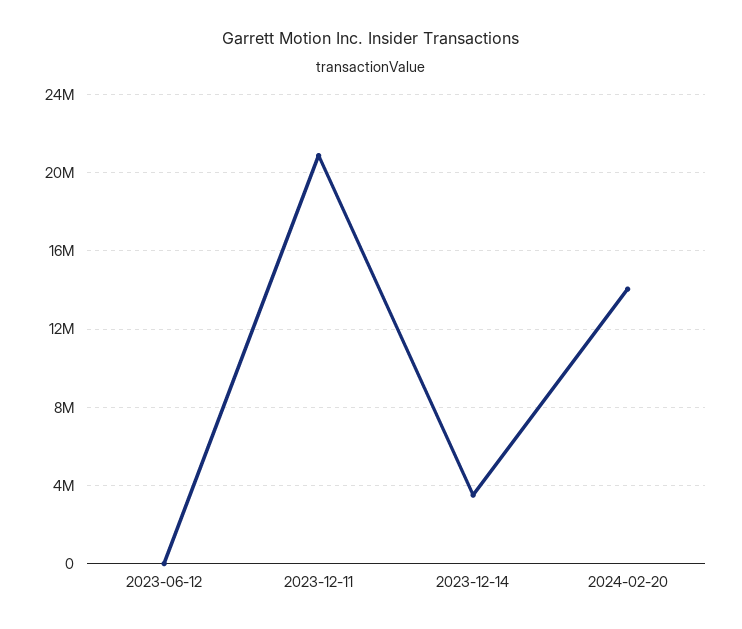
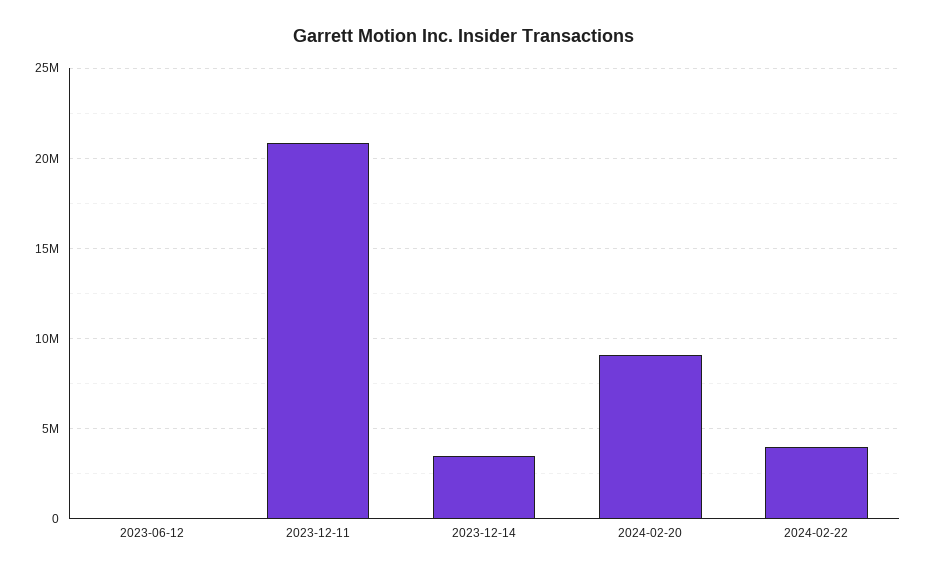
2024-02-20: 14000000 -> 9000000
2024-02-22: none -> 4000000

